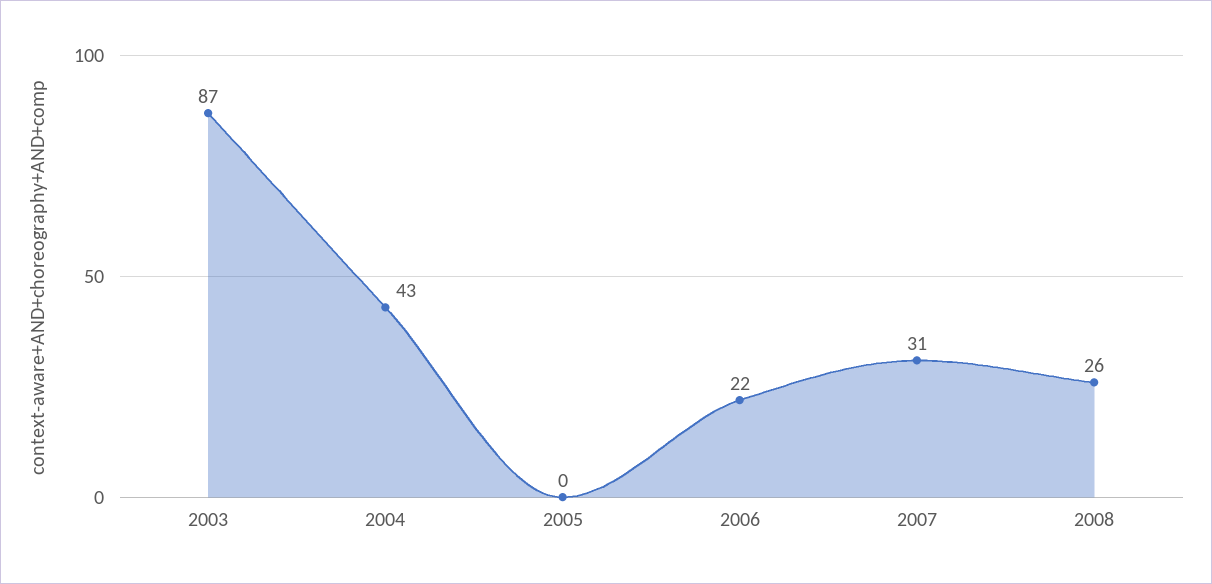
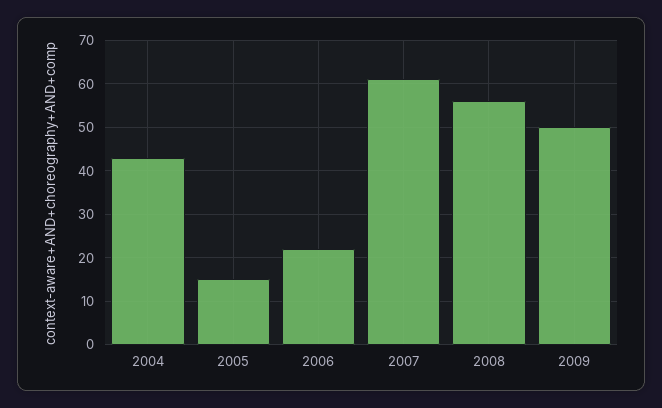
2003: 87 -> none
2005: 0 -> 15
2007: 31 -> 60
2008: 26 -> 55
2009: none -> 50

